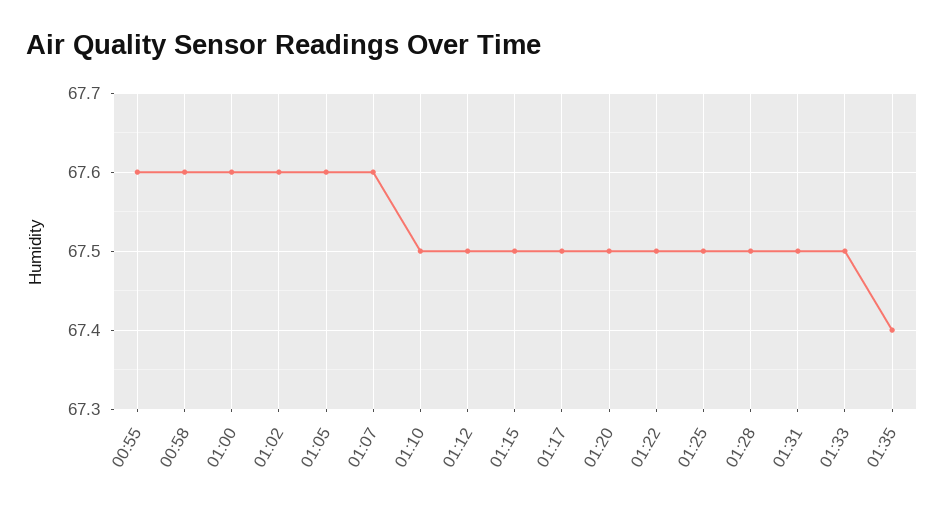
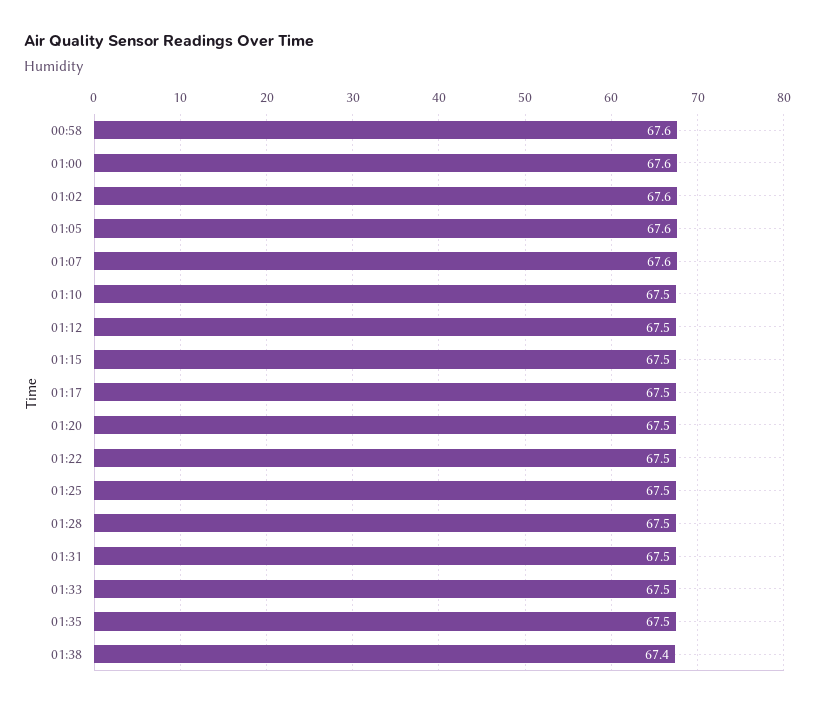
00:55: 67.6 -> none
01:35: 67.4 -> 67.5
01:38: none -> 67.4

